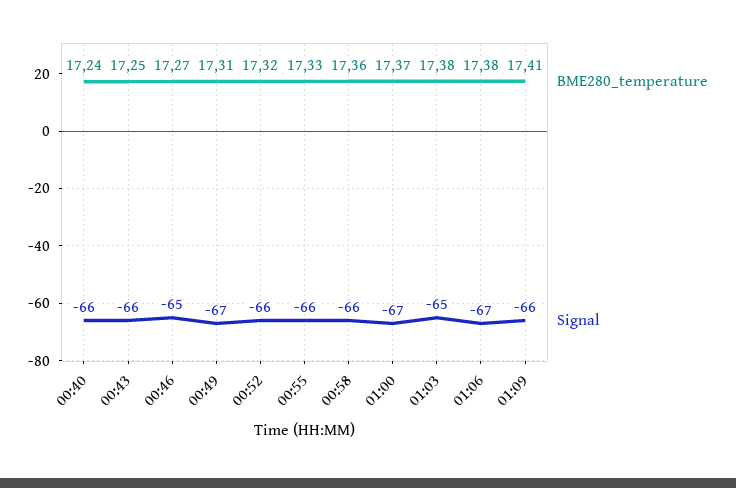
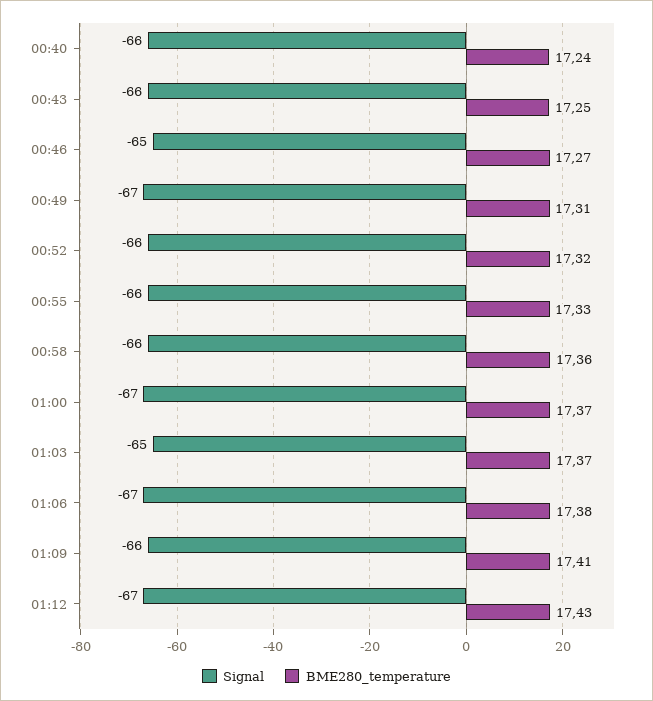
BME280_temperature, 01:03: 17.38 -> 17.37
Signal, 01:12: none -> -67
BME280_temperature, 01:12: none -> 17.43

